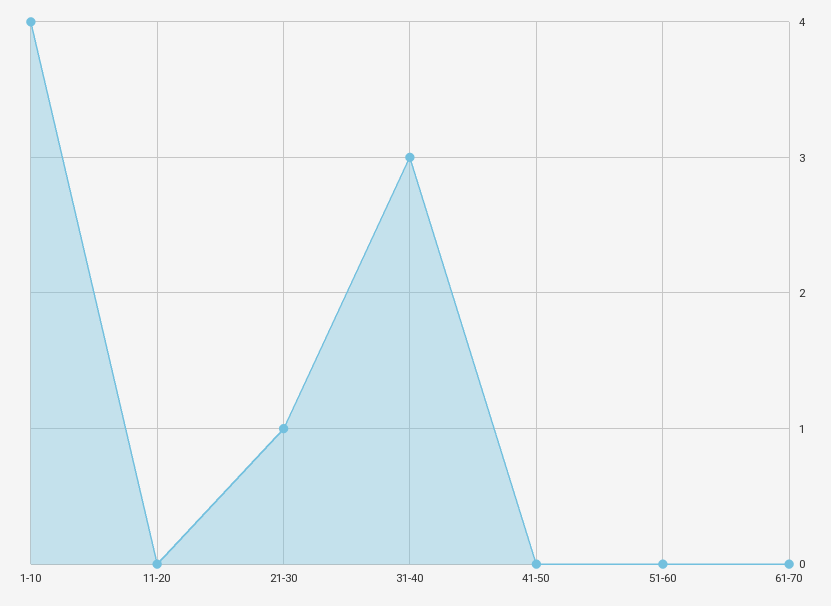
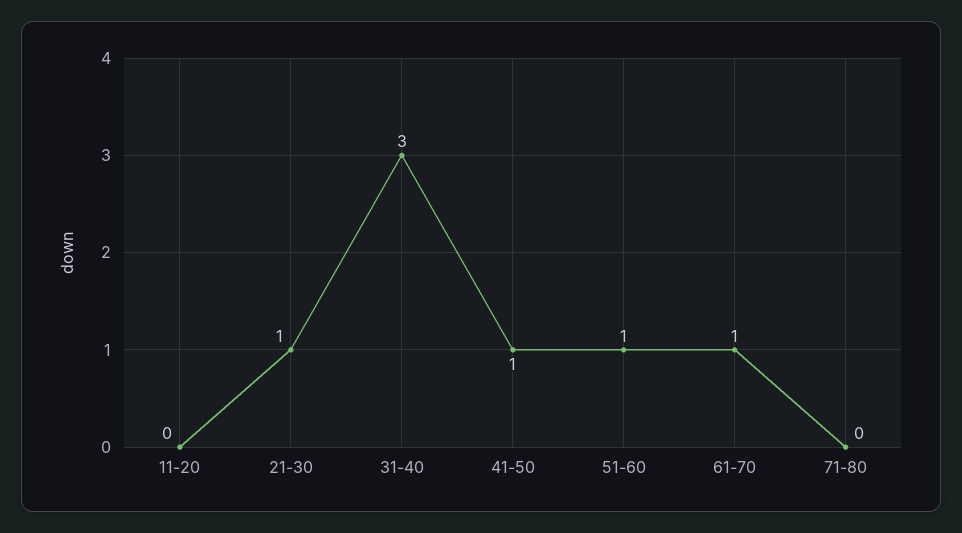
1-10: 4 -> none
41-50: 0 -> 1
51-60: 0 -> 1
61-70: 0 -> 1
71-80: none -> 0

